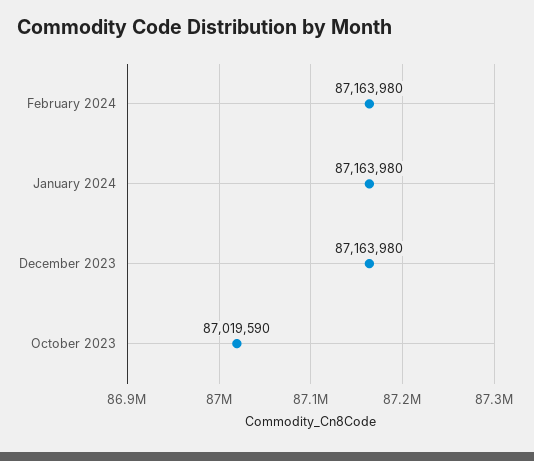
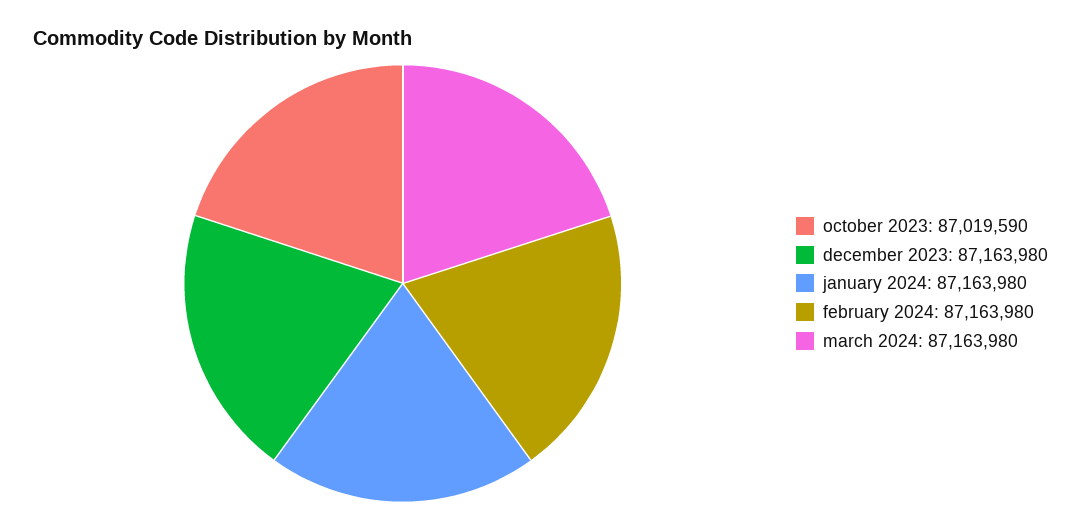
march 2024: none -> 87163980

